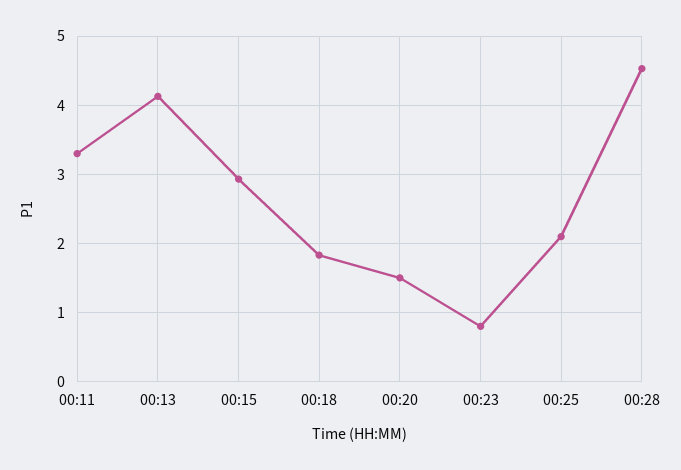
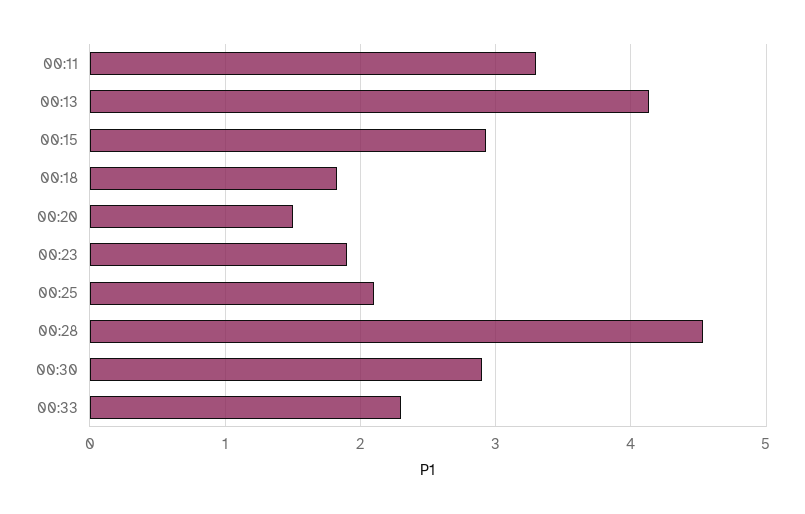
00:23: 0.8 -> 1.9
00:30: none -> 2.9
00:33: none -> 2.3

